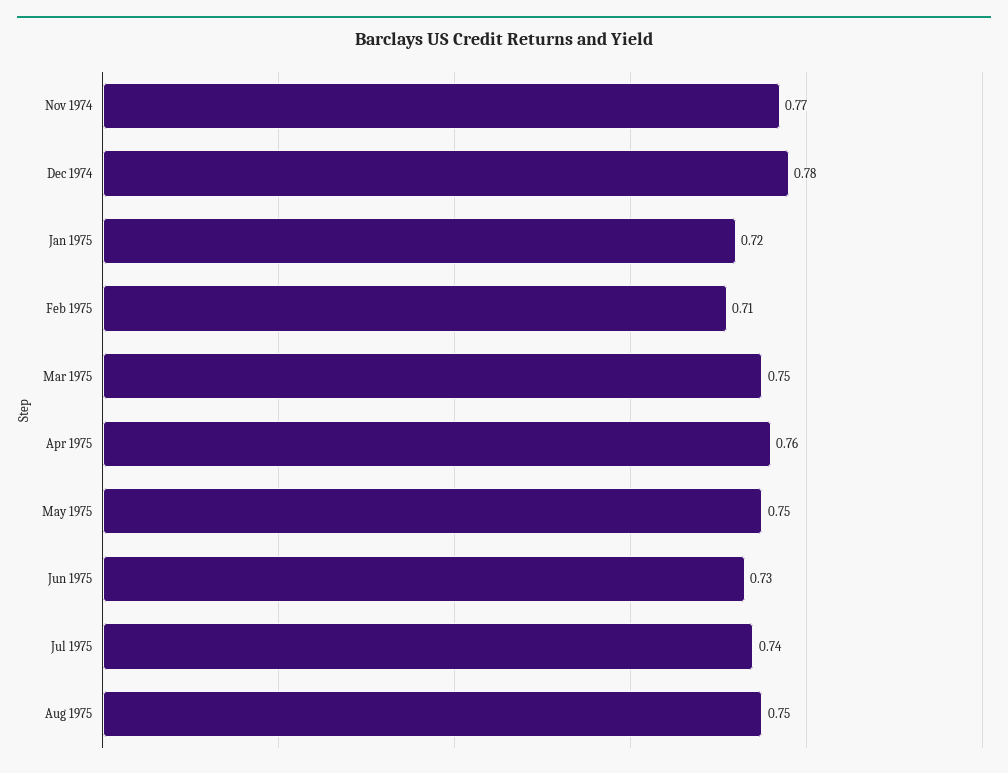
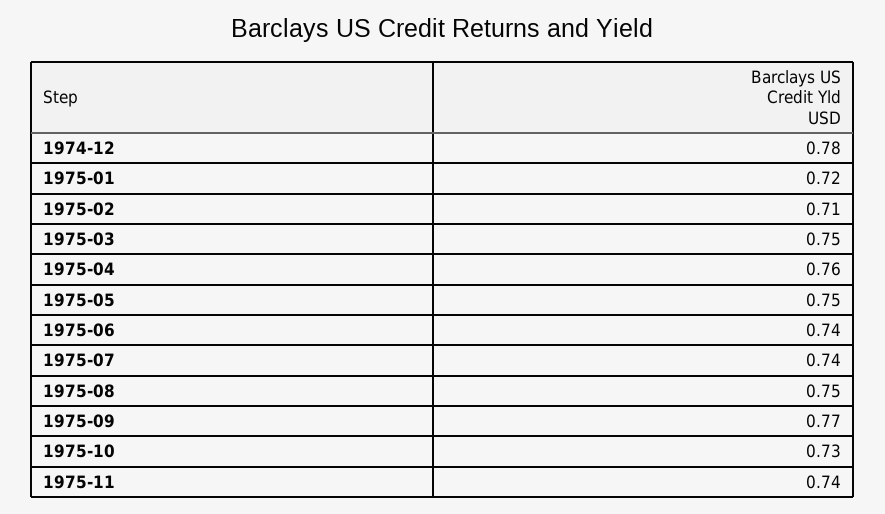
Nov 1974: 0.77 -> none
Jun 1975: 0.73 -> 0.74
1975-09: none -> 0.77
1975-10: none -> 0.73
1975-11: none -> 0.74

